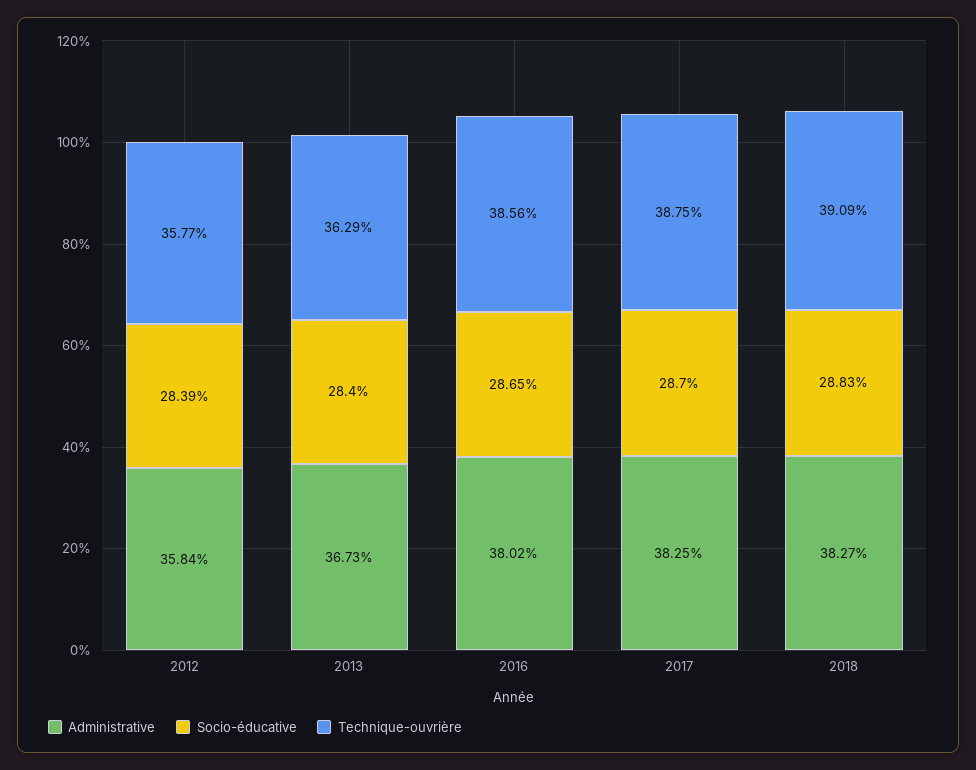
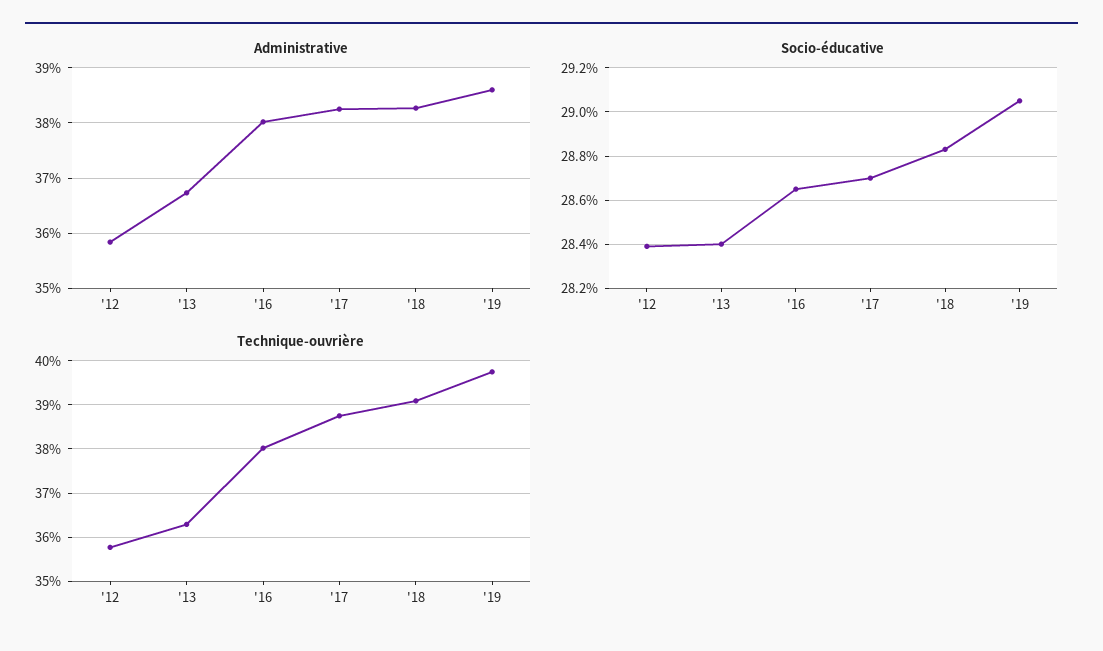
Technique-ouvrière, 2016: 38.56 -> 38
Administrative, '19: none -> 38.6
Socio-éducative, '19: none -> 29.05
Technique-ouvrière, '19: none -> 39.8

